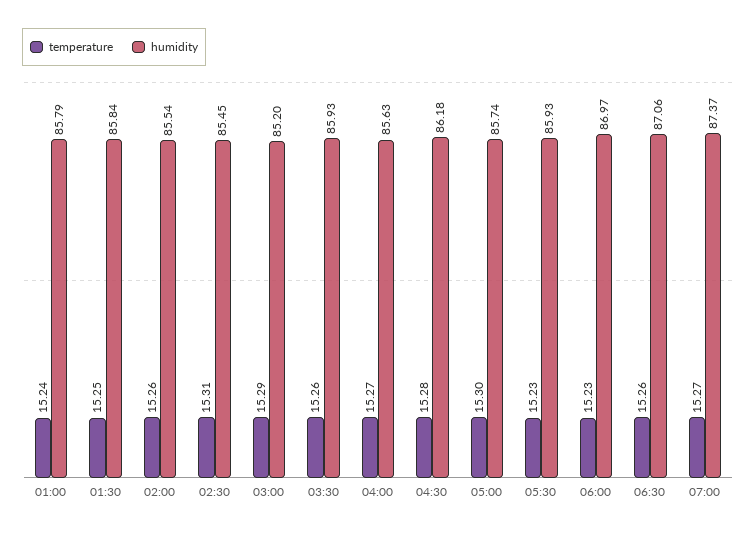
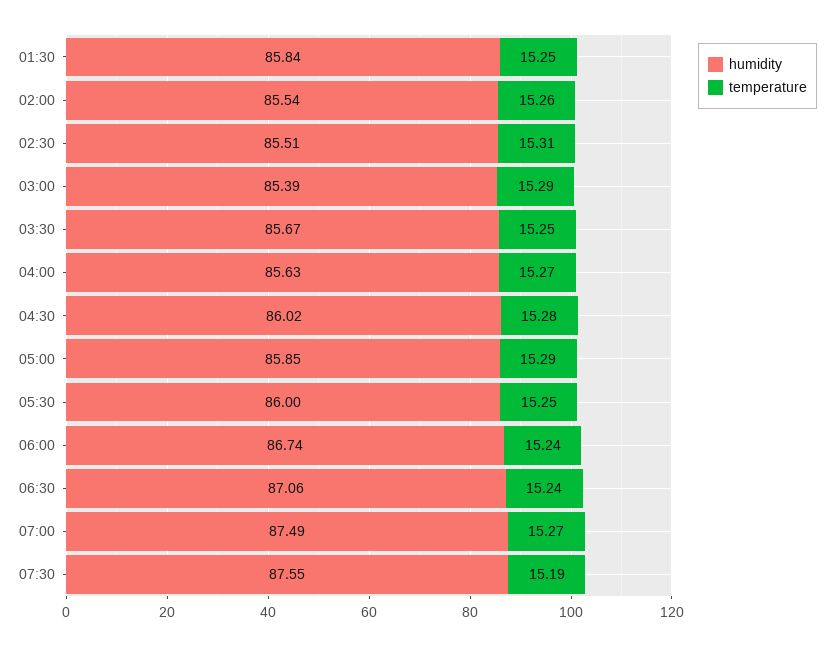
temperature, 01:00: 15.24 -> none
humidity, 01:00: 85.79 -> none
humidity, 02:30: 85.45 -> 85.51
humidity, 03:00: 85.2 -> 85.39
temperature, 03:30: 15.26 -> 15.25
humidity, 03:30: 85.93 -> 85.67
humidity, 04:30: 86.18 -> 86.02
temperature, 05:00: 15.3 -> 15.29
humidity, 05:00: 85.74 -> 85.85
temperature, 05:30: 15.23 -> 15.25
humidity, 05:30: 85.93 -> 86
temperature, 06:00: 15.23 -> 15.24
humidity, 06:00: 86.97 -> 86.74
temperature, 06:30: 15.26 -> 15.24
humidity, 07:00: 87.37 -> 87.49
humidity, 07:30: none -> 87.55
temperature, 07:30: none -> 15.19

